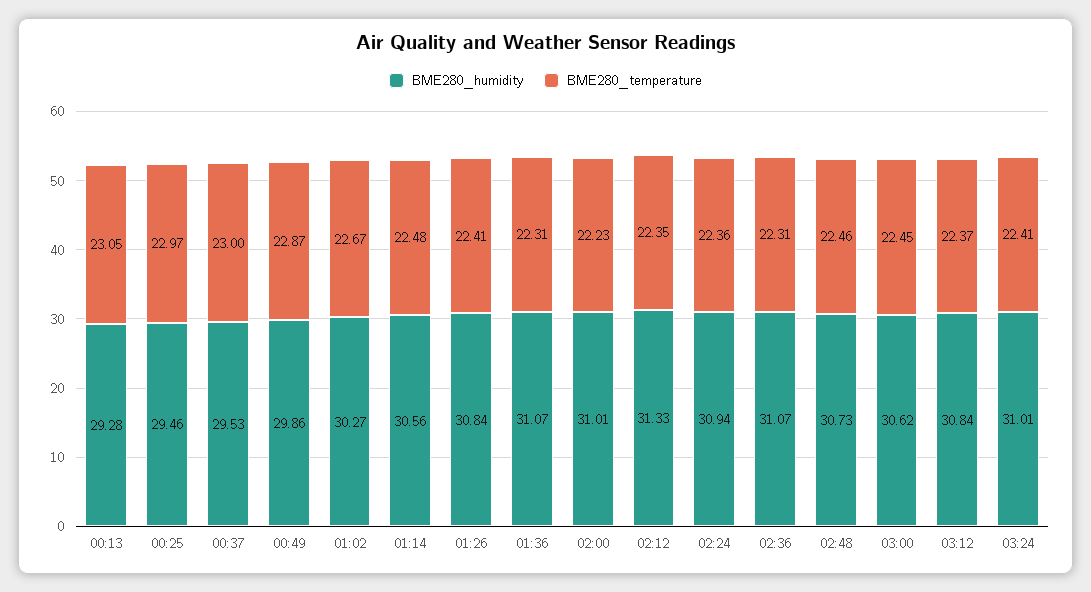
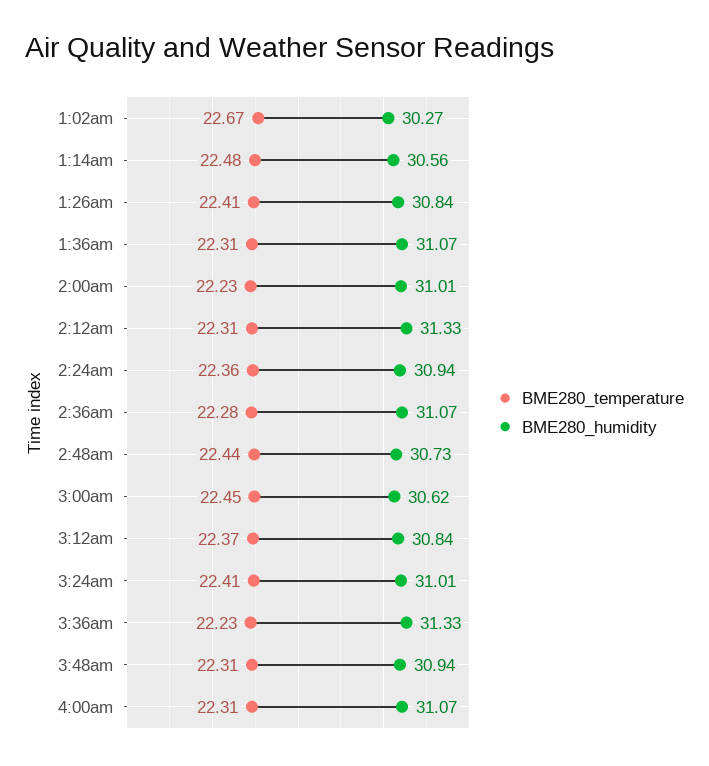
BME280_humidity, 00:13: 29.28 -> none
BME280_temperature, 00:13: 23.05 -> none
BME280_humidity, 00:25: 29.46 -> none
BME280_temperature, 00:25: 22.97 -> none
BME280_humidity, 00:37: 29.53 -> none
BME280_temperature, 00:37: 23 -> none
BME280_humidity, 00:49: 29.86 -> none
BME280_temperature, 00:49: 22.87 -> none
BME280_temperature, 02:12: 22.35 -> 22.31
BME280_temperature, 02:36: 22.31 -> 22.28
BME280_temperature, 02:48: 22.46 -> 22.44
BME280_temperature, 3:36am: none -> 22.23
BME280_humidity, 3:36am: none -> 31.33
BME280_temperature, 3:48am: none -> 22.31
BME280_humidity, 3:48am: none -> 30.94
BME280_temperature, 4:00am: none -> 22.31
BME280_humidity, 4:00am: none -> 31.07

